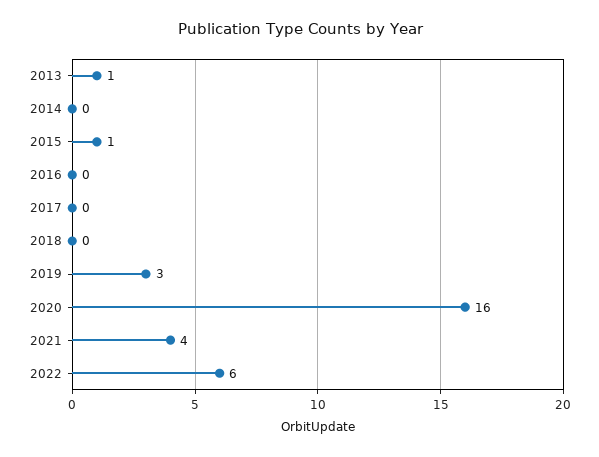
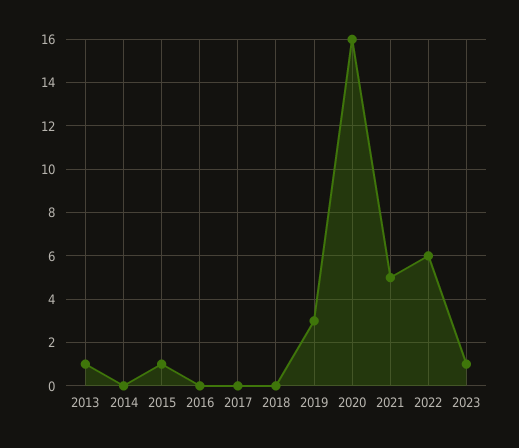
2021: 4 -> 5
2023: none -> 1

